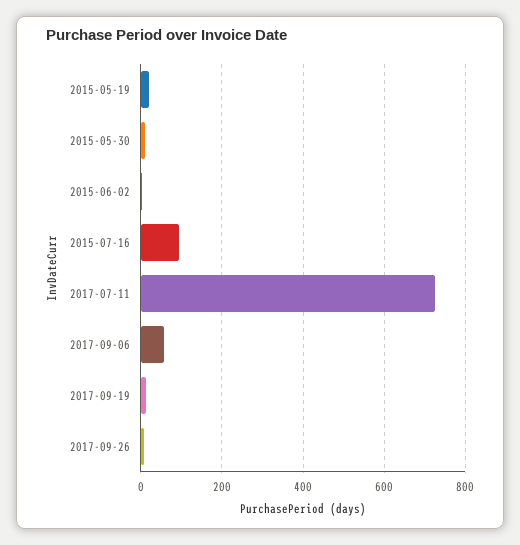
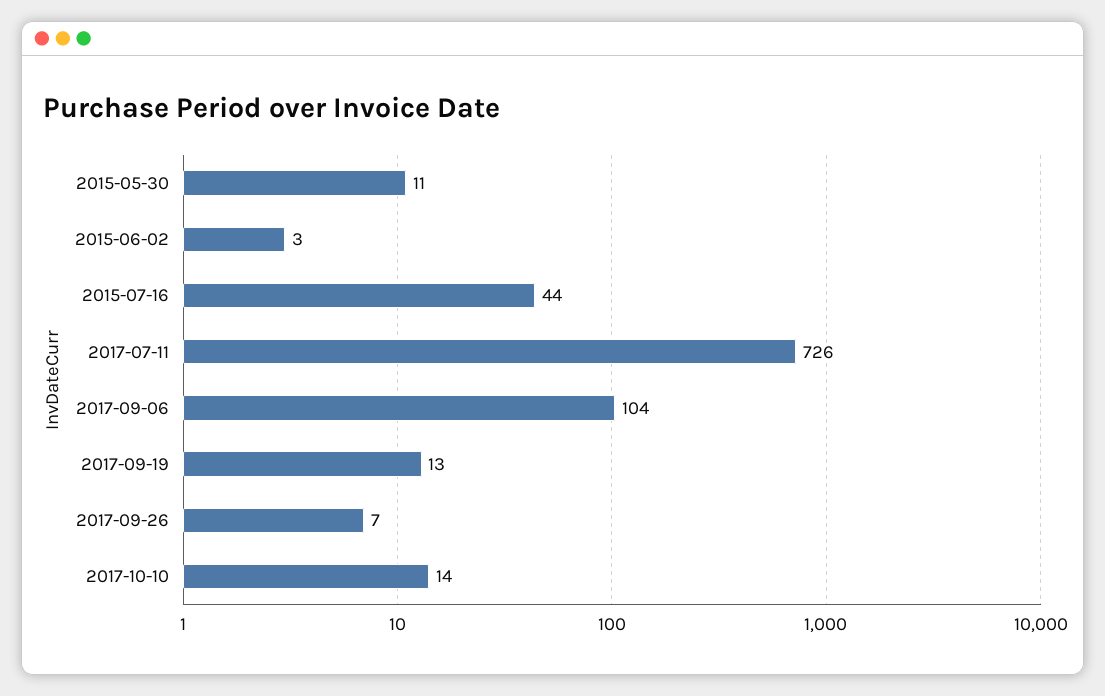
2015-05-19: 20 -> none
2015-07-16: 100 -> 44
2017-09-06: 60 -> 104
2017-10-10: none -> 14

